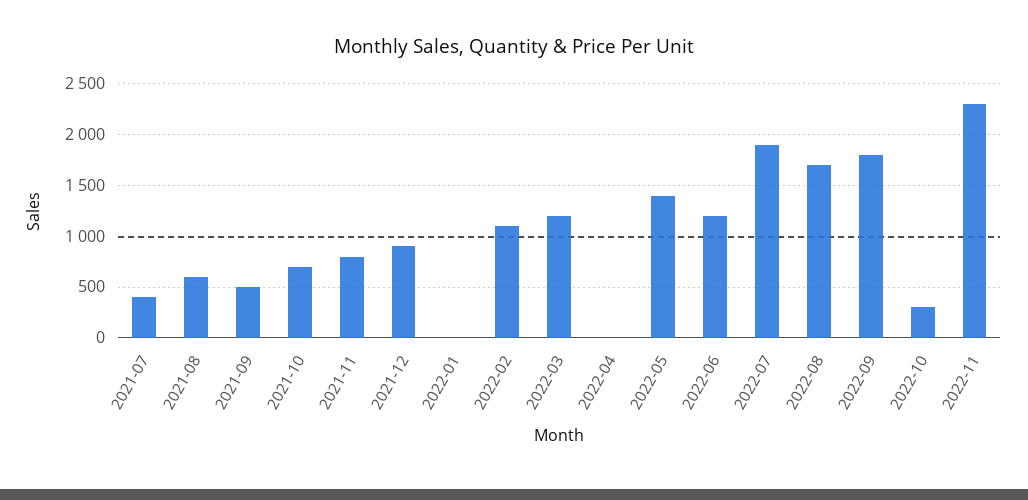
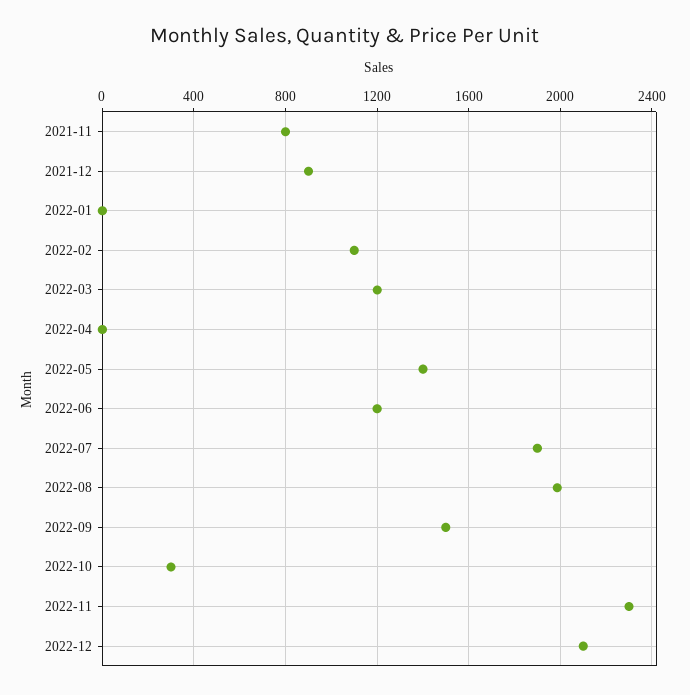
2021-07: 400 -> none
2021-08: 600 -> none
2021-09: 500 -> none
2021-10: 700 -> none
2022-08: 1700 -> 2000
2022-09: 1800 -> 1500
2022-12: none -> 2100

